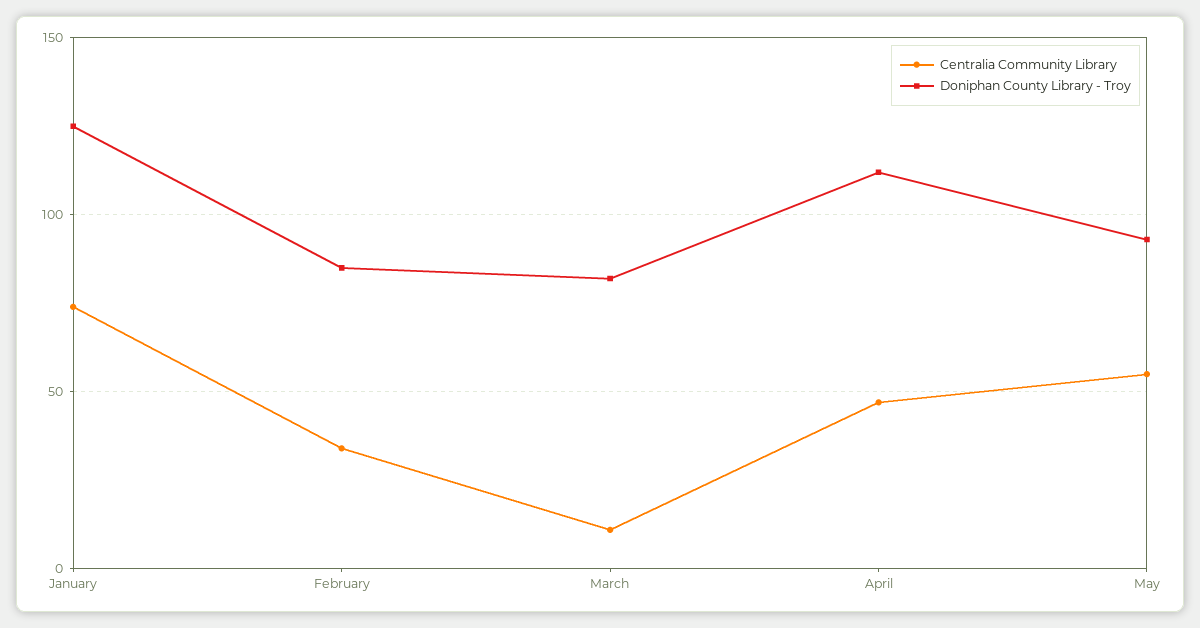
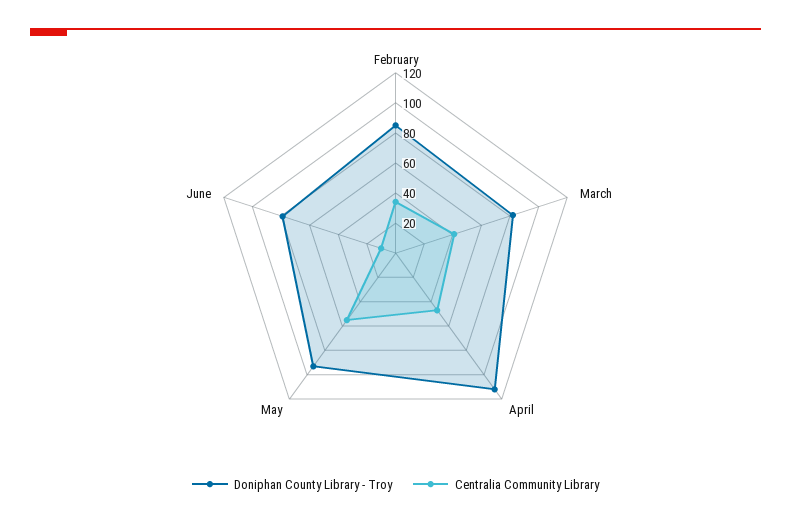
Centralia Community Library, January: 75 -> none
Doniphan County Library - Troy, January: 125 -> none
Centralia Community Library, March: 10 -> 40
Doniphan County Library - Troy, June: none -> 80
Centralia Community Library, June: none -> 10

